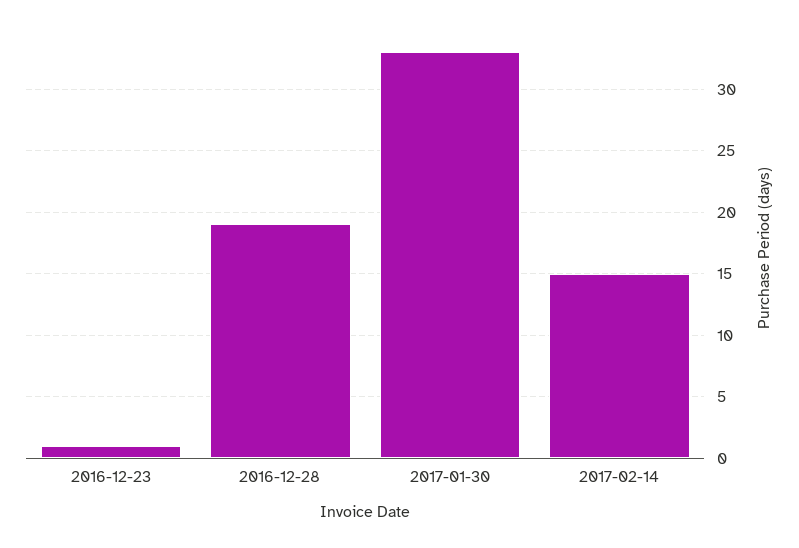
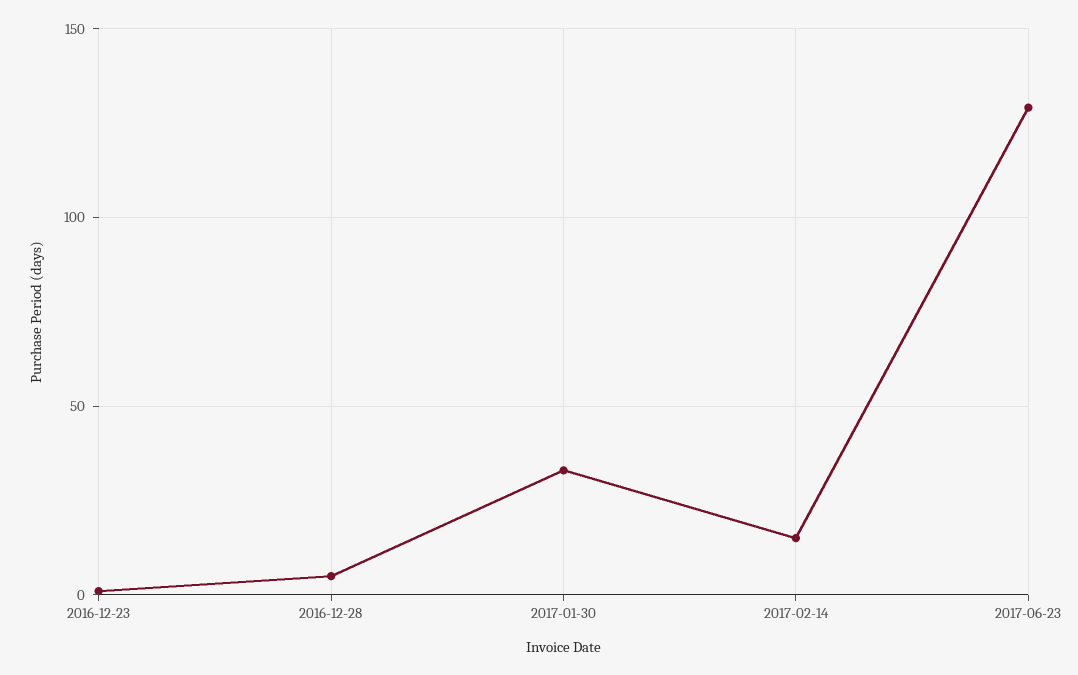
2016-12-28: 19 -> 5
2017-06-23: none -> 130

